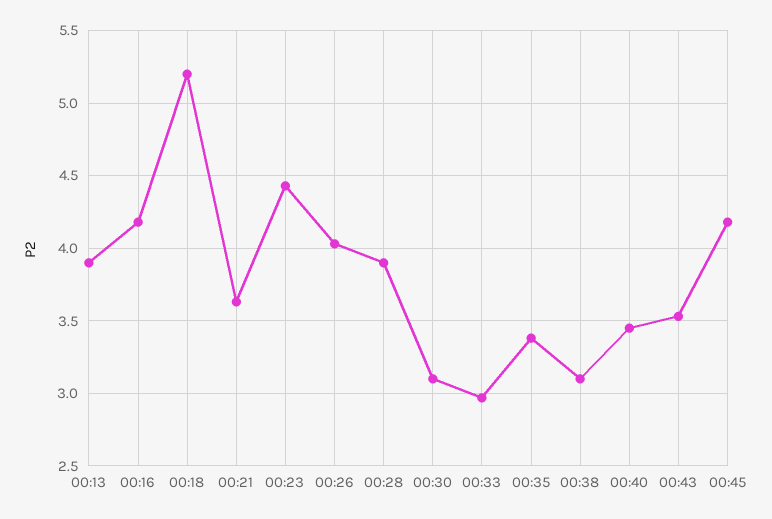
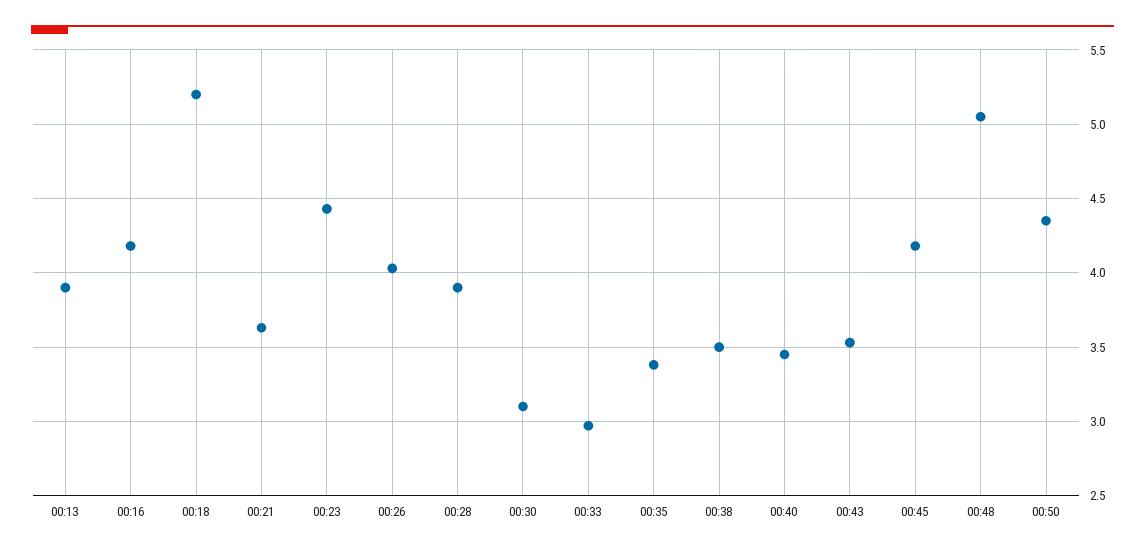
00:38: 3.1 -> 3.5
00:48: none -> 5.05
00:50: none -> 4.35

